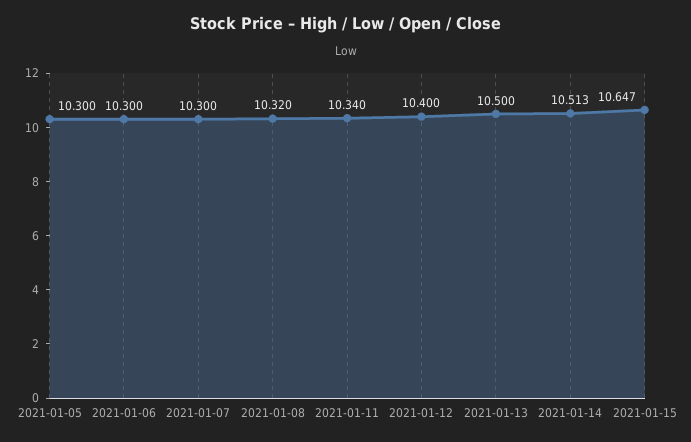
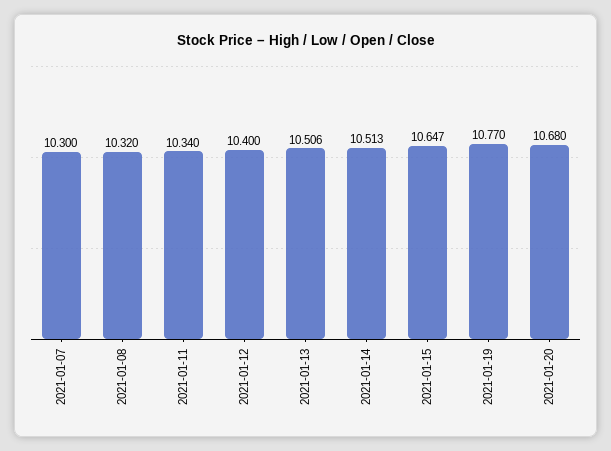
2021-01-05: 10.3 -> none
2021-01-06: 10.3 -> none
2021-01-13: 10.5 -> 10.506
2021-01-19: none -> 10.77
2021-01-20: none -> 10.68

